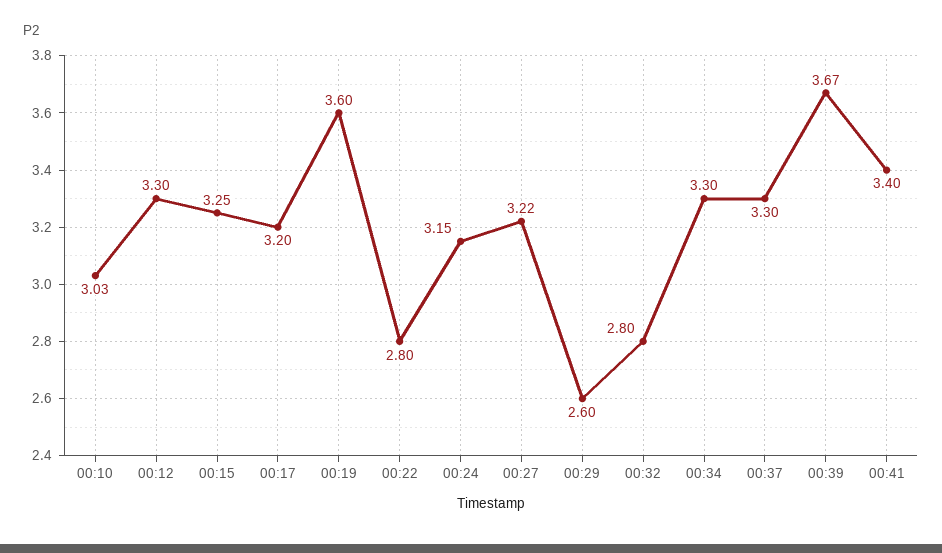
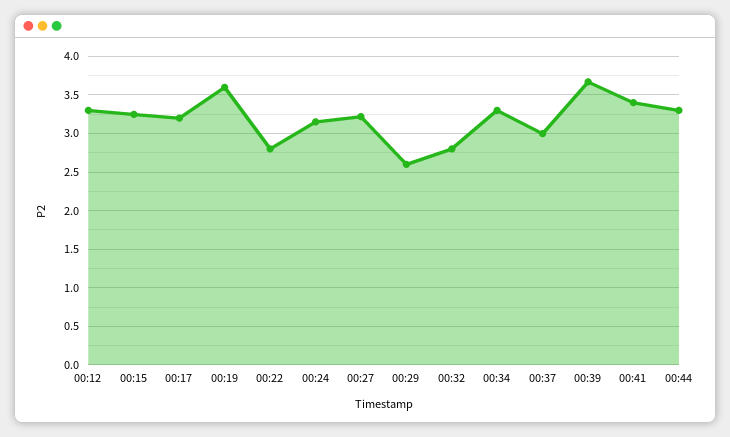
00:10: 3.03 -> none
00:37: 3.3 -> 3
00:44: none -> 3.3

